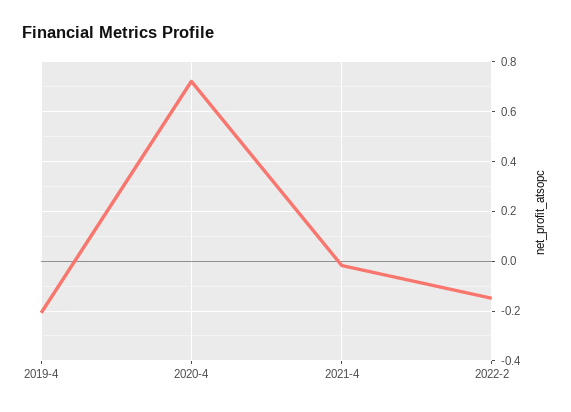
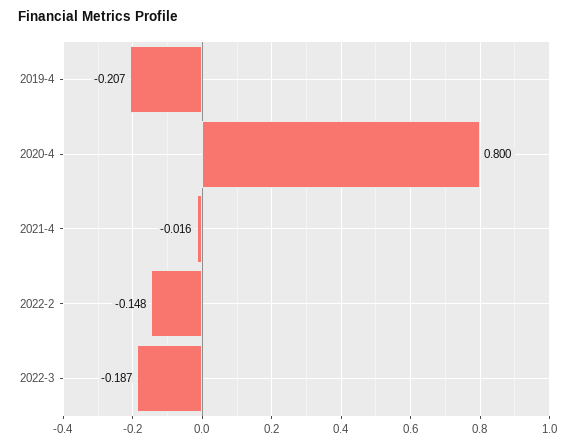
2020-4: 0.725 -> 0.8
2022-3: none -> -0.187

